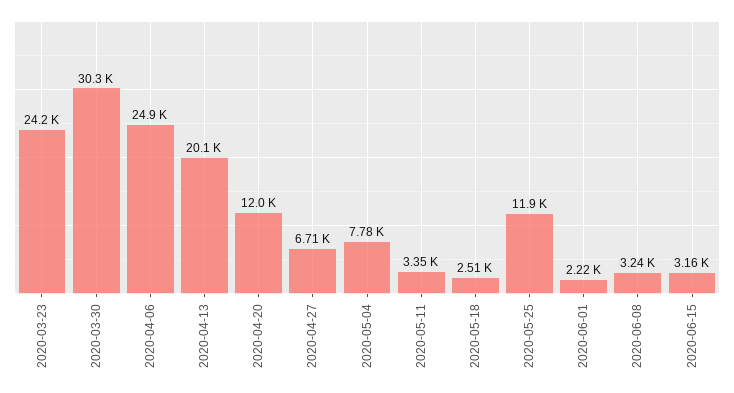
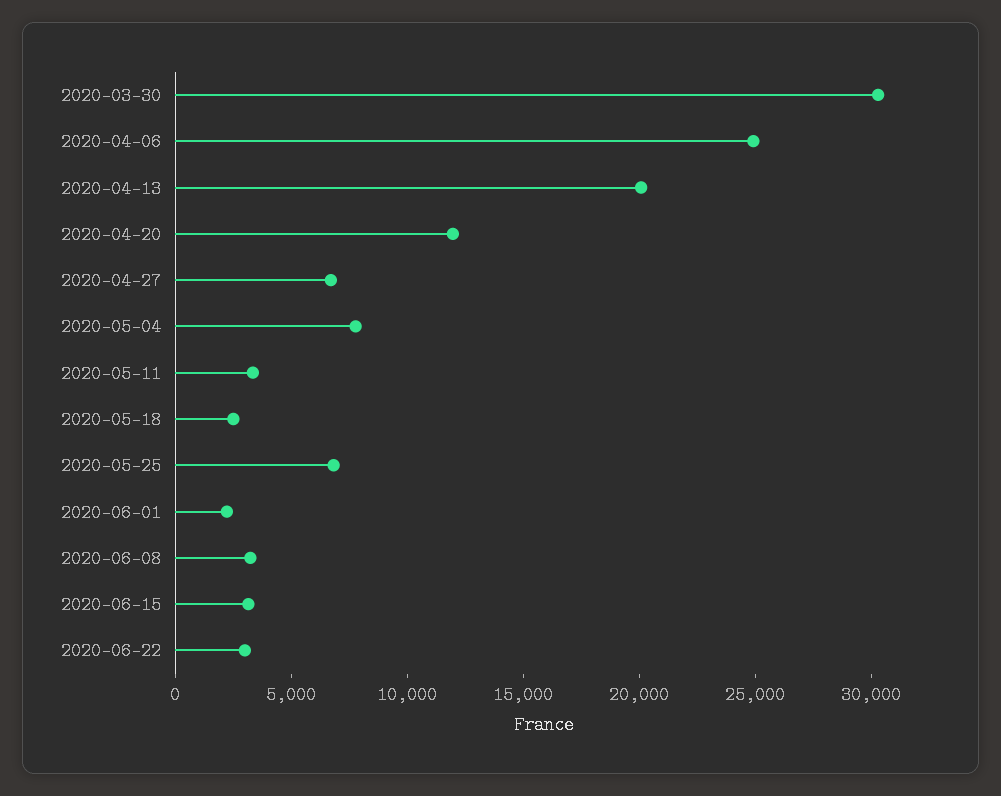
2020-03-23: 24200 -> none
2020-05-25: 11900 -> 7000
2020-06-22: none -> 3000

